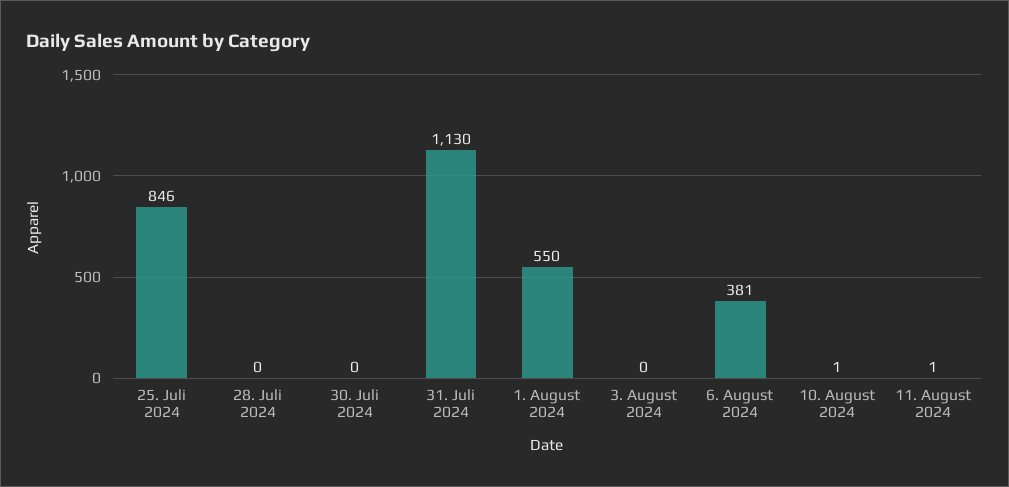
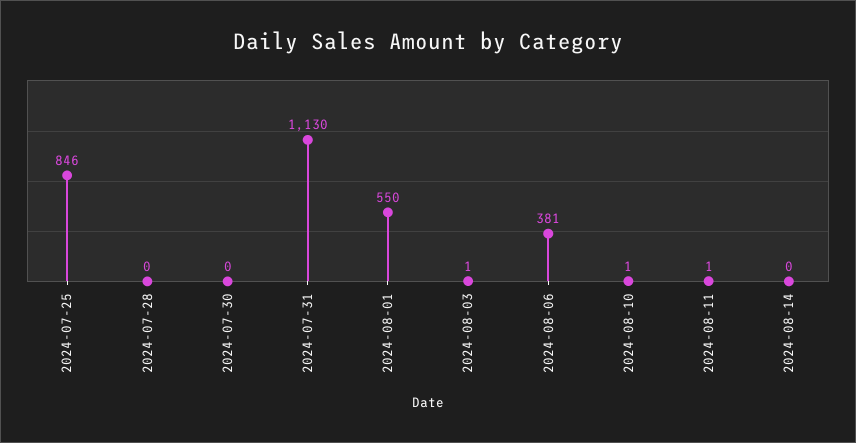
3. August 2024: 0 -> 1
2024-08-14: none -> 0

